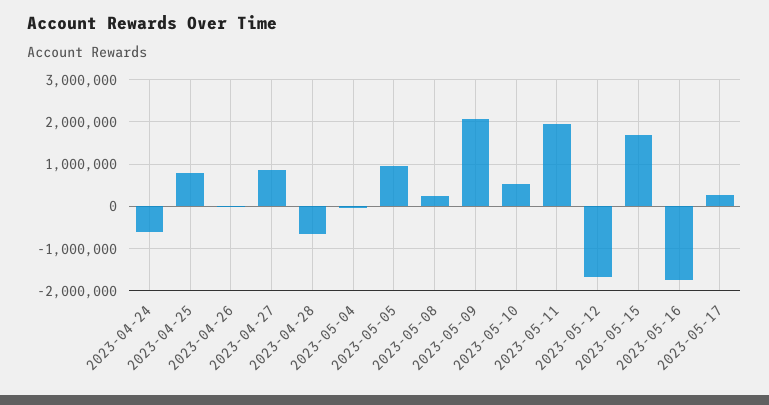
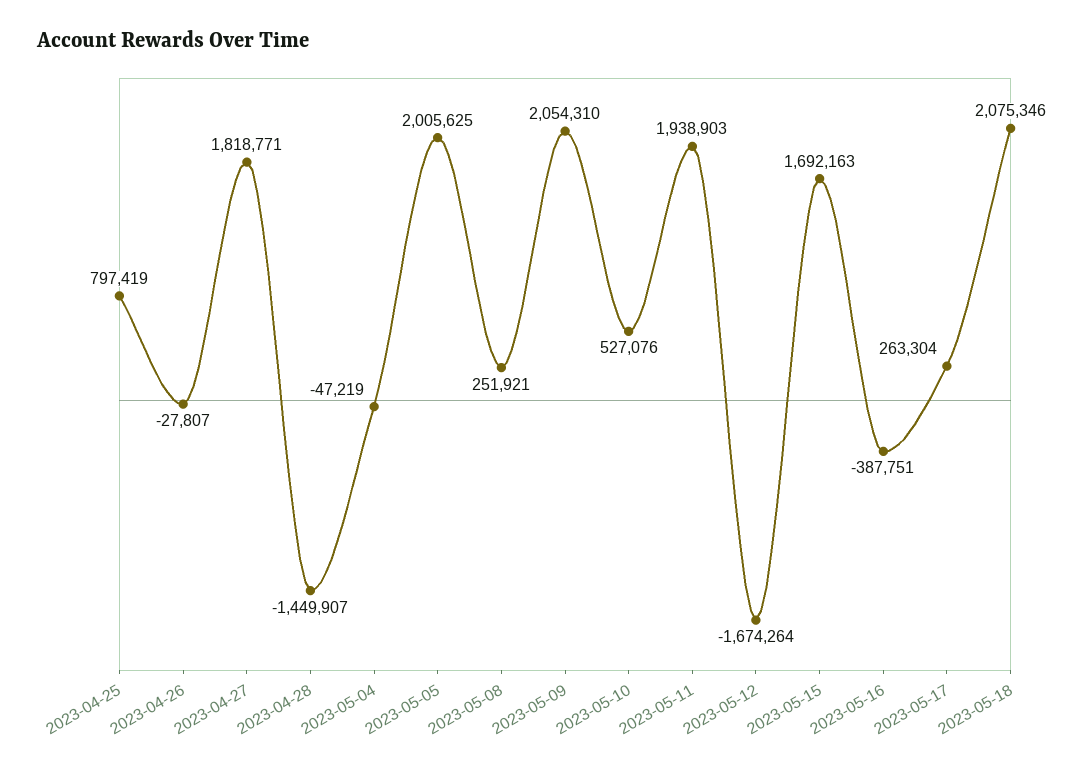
2023-04-24: -600000 -> none
2023-04-27: 800000 -> 1818771
2023-04-28: -600000 -> -1449907
2023-05-05: 1000000 -> 2005625
2023-05-16: -1800000 -> -387751
2023-05-18: none -> 2075346

